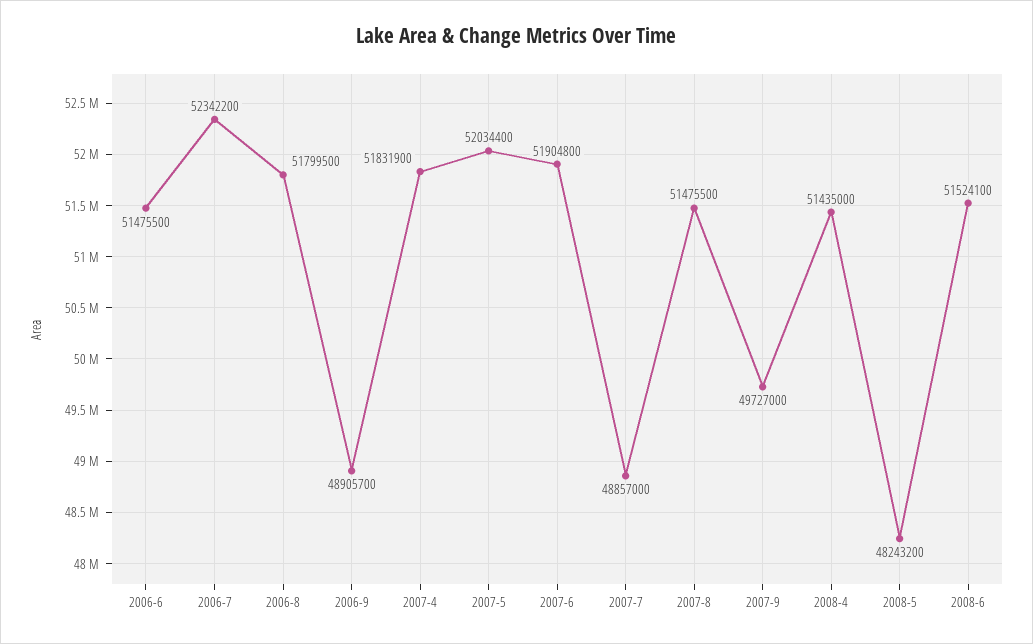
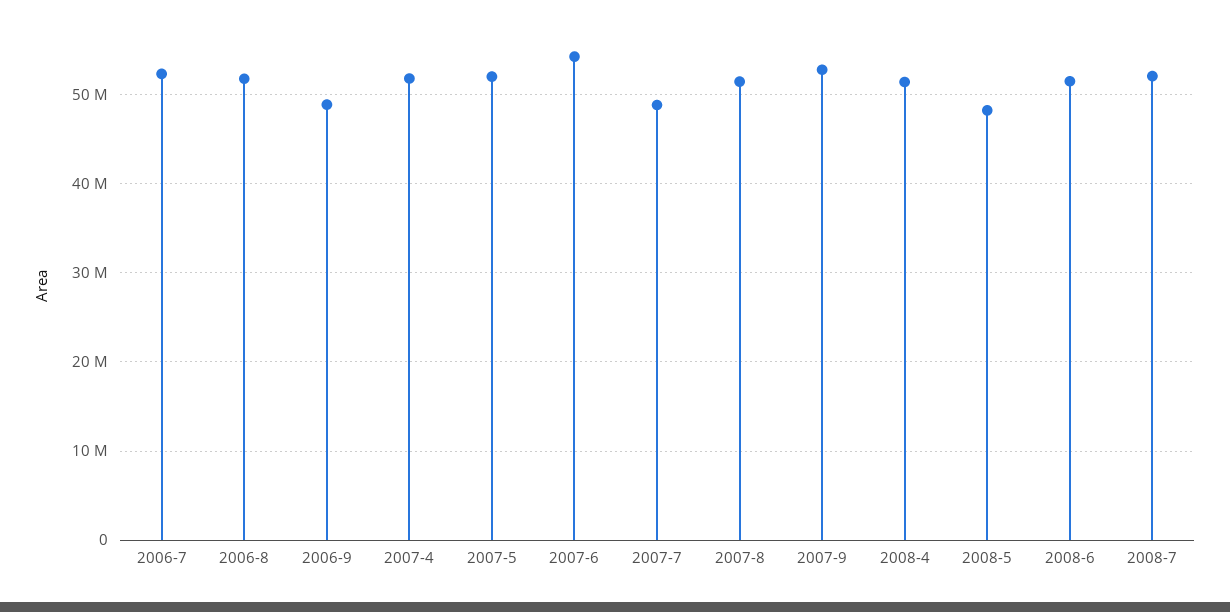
2006-6: 51475500 -> none
2007-6: 51904800 -> 54000000
2007-9: 49727000 -> 53000000
2008-7: none -> 52000000

